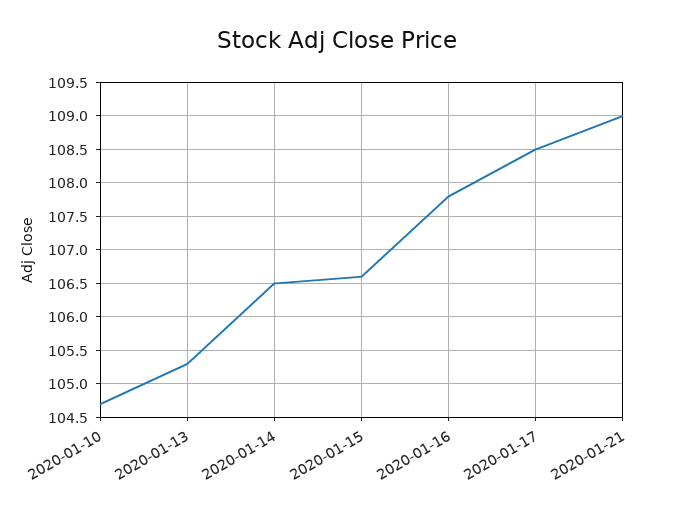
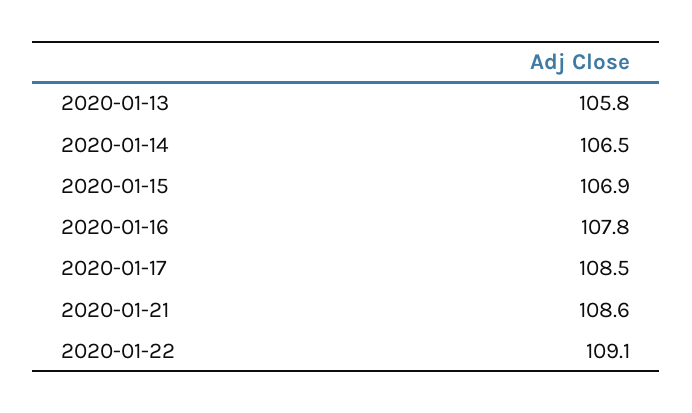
2020-01-10: 104.7 -> none
2020-01-13: 105.3 -> 105.8
2020-01-15: 106.6 -> 106.9
2020-01-21: 109 -> 108.6
2020-01-22: none -> 109.1

